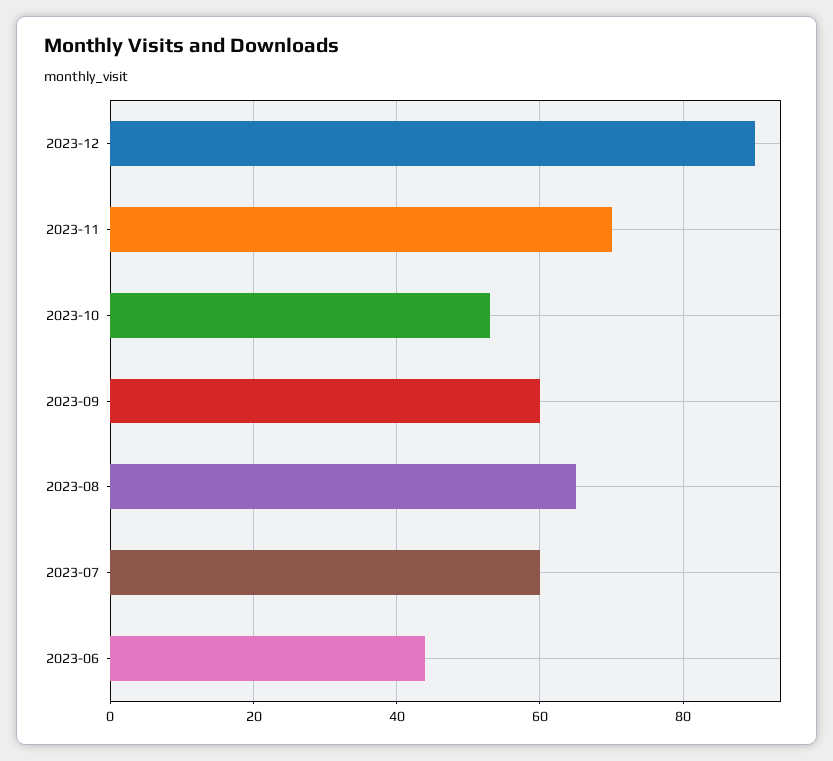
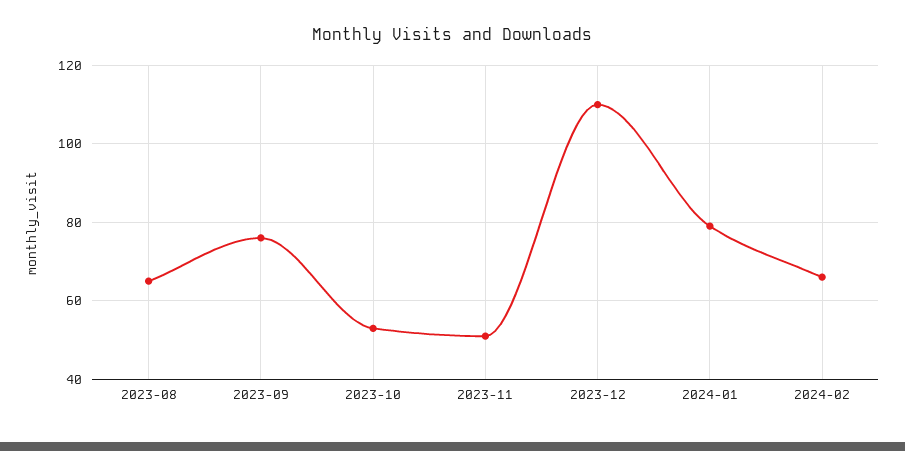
2023-12: 90 -> 110
2023-11: 70 -> 50
2023-09: 60 -> 75
2023-07: 60 -> none
2023-06: 45 -> none
2024-01: none -> 80
2024-02: none -> 65

